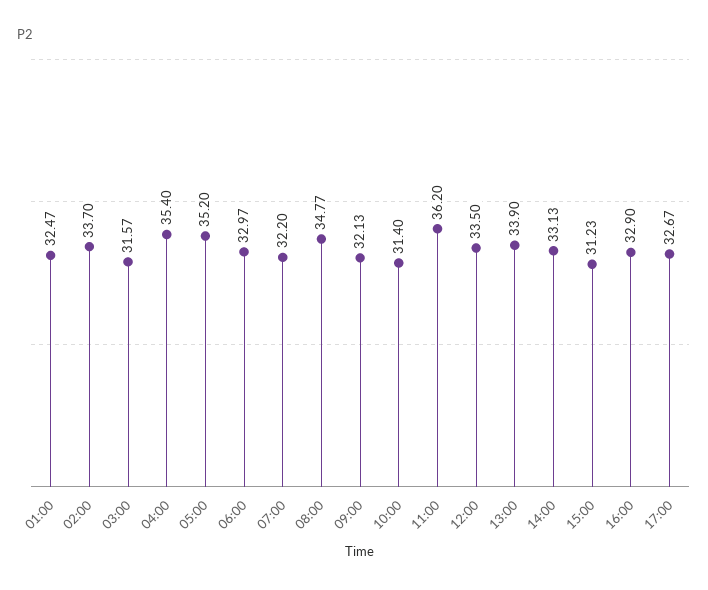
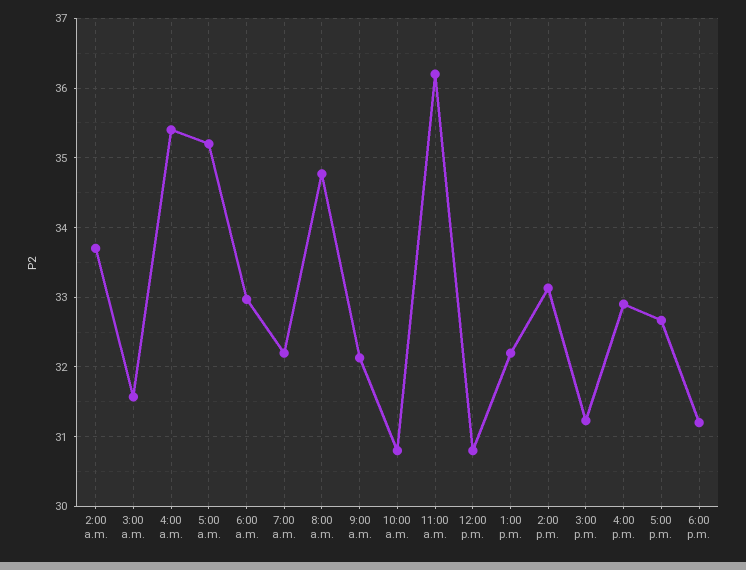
01:00: 32.47 -> none
10:00: 31.4 -> 30.8
12:00: 33.5 -> 30.8
13:00: 33.9 -> 32.2
6:00 p.m.: none -> 31.2

